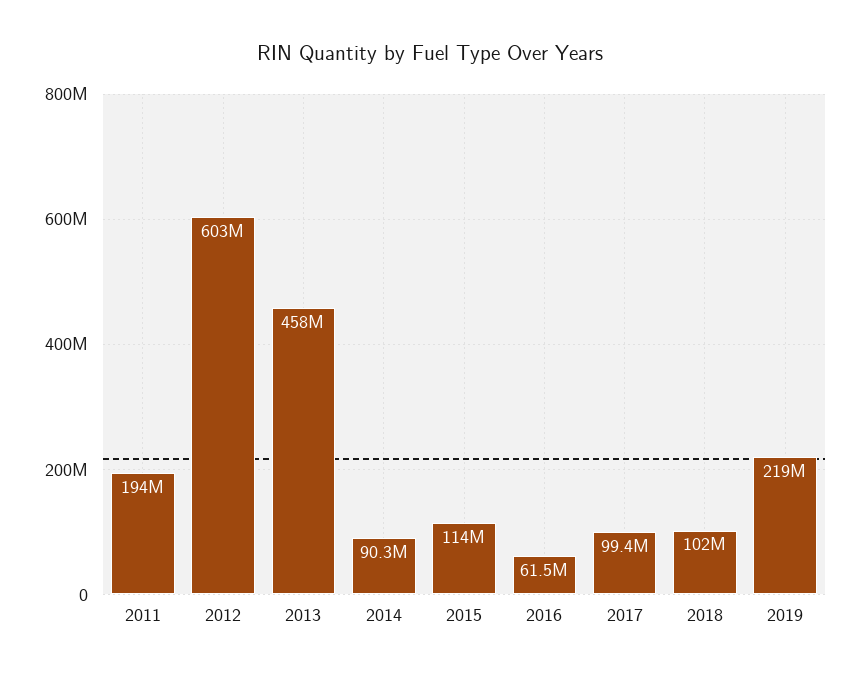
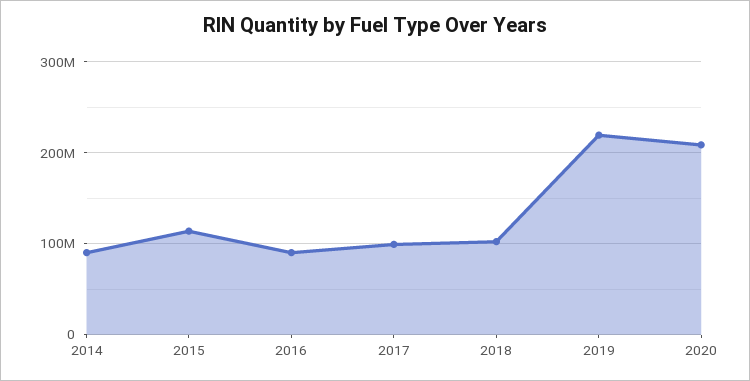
2011: 194000000 -> none
2012: 603000000 -> none
2013: 458000000 -> none
2016: 61500000 -> 90000000
2020: none -> 210000000

